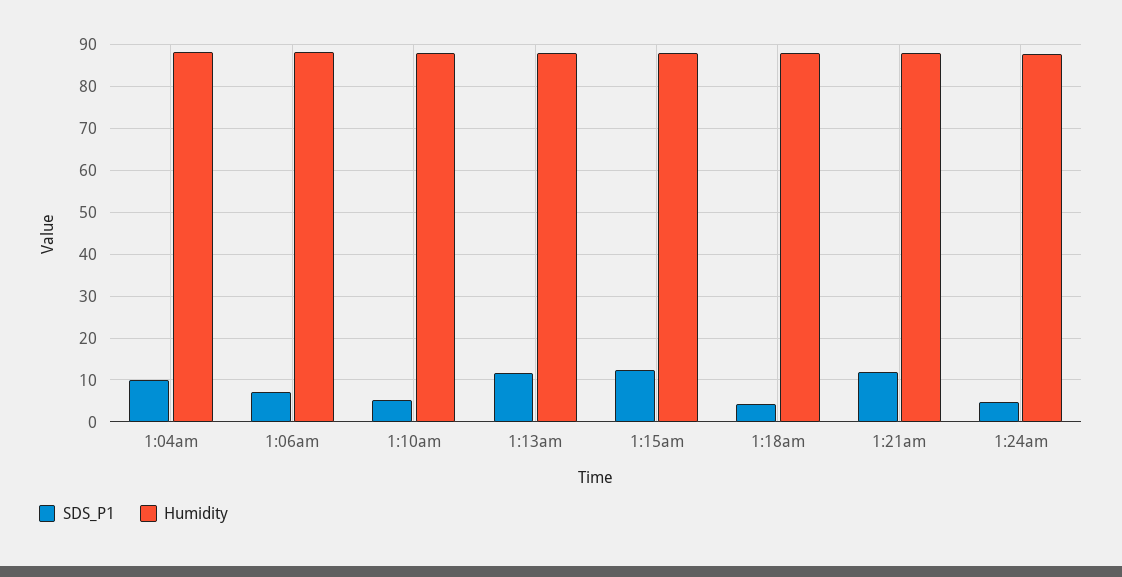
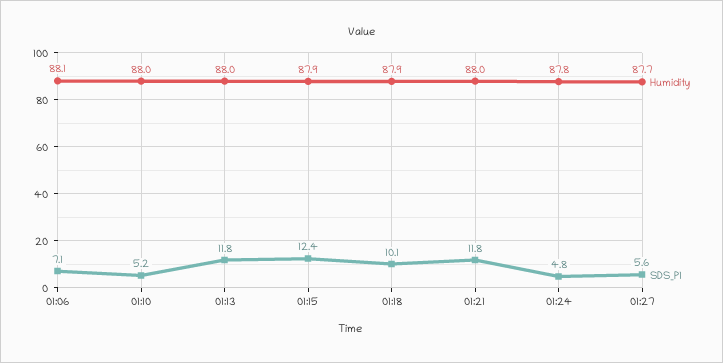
SDS_P1, 1:04am: 10 -> none
Humidity, 1:04am: 88 -> none
SDS_P1, 1:18am: 4 -> 10.1
Humidity, 01:27: none -> 87.7
SDS_P1, 01:27: none -> 5.6

